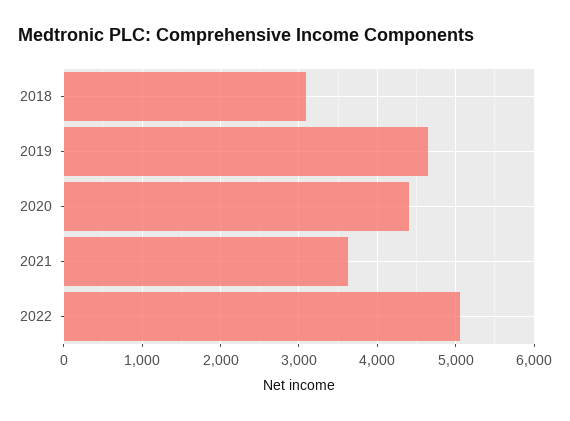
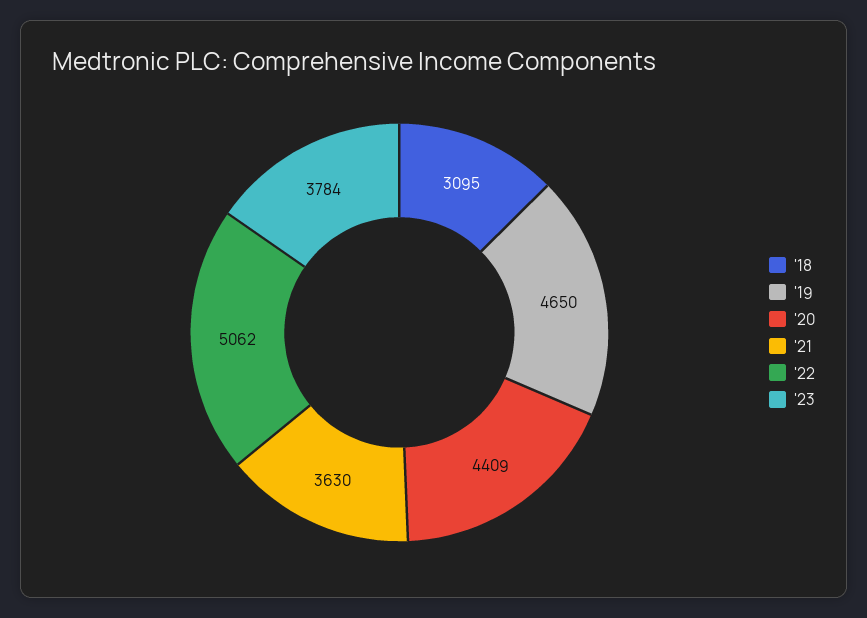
'23: none -> 3784

